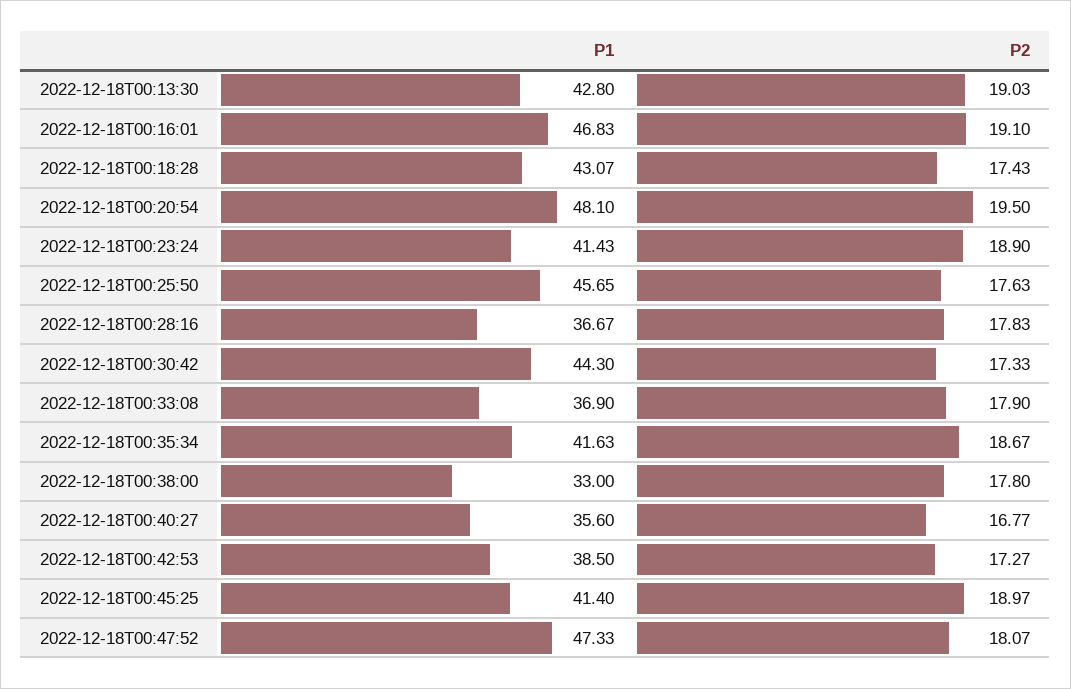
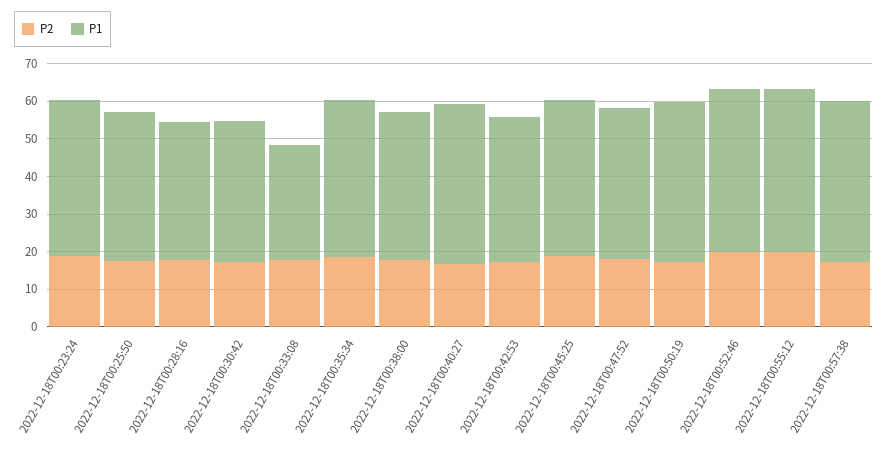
P1, 2022-12-18T00:13:30: 42.8 -> none
P2, 2022-12-18T00:13:30: 19.03 -> none
P1, 2022-12-18T00:16:01: 46.83 -> none
P2, 2022-12-18T00:16:01: 19.1 -> none
P1, 2022-12-18T00:18:28: 43.07 -> none
P2, 2022-12-18T00:18:28: 17.43 -> none
P1, 2022-12-18T00:20:54: 48.1 -> none
P2, 2022-12-18T00:20:54: 19.5 -> none
P1, 2022-12-18T00:25:50: 45.65 -> 40
P1, 2022-12-18T00:30:42: 44.3 -> 37.5
P1, 2022-12-18T00:33:08: 36.9 -> 30
P1, 2022-12-18T00:38:00: 33 -> 40
P1, 2022-12-18T00:40:27: 35.6 -> 42.5
P1, 2022-12-18T00:47:52: 47.33 -> 40
P2, 2022-12-18T00:50:19: none -> 17.5
P1, 2022-12-18T00:50:19: none -> 42.5
P2, 2022-12-18T00:52:46: none -> 20
P1, 2022-12-18T00:52:46: none -> 42.5
P2, 2022-12-18T00:55:12: none -> 20
P1, 2022-12-18T00:55:12: none -> 42.5
P2, 2022-12-18T00:57:38: none -> 17.5
P1, 2022-12-18T00:57:38: none -> 42.5

